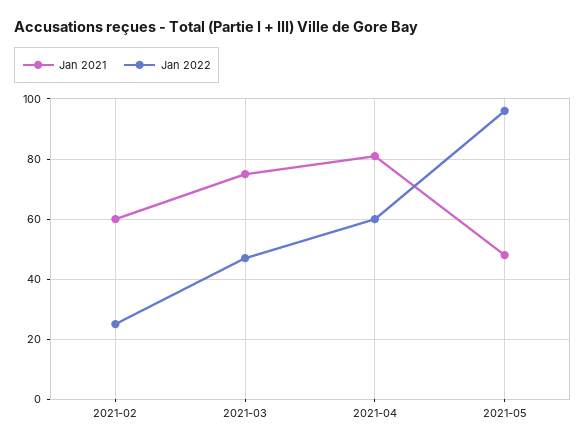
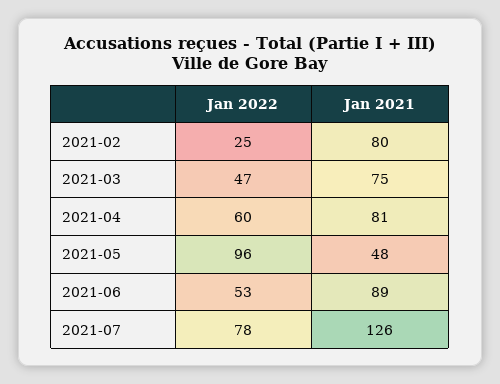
Jan 2021, 2021-02: 60 -> 80
Jan 2022, 2021-06: none -> 53
Jan 2021, 2021-06: none -> 89
Jan 2022, 2021-07: none -> 78
Jan 2021, 2021-07: none -> 126

